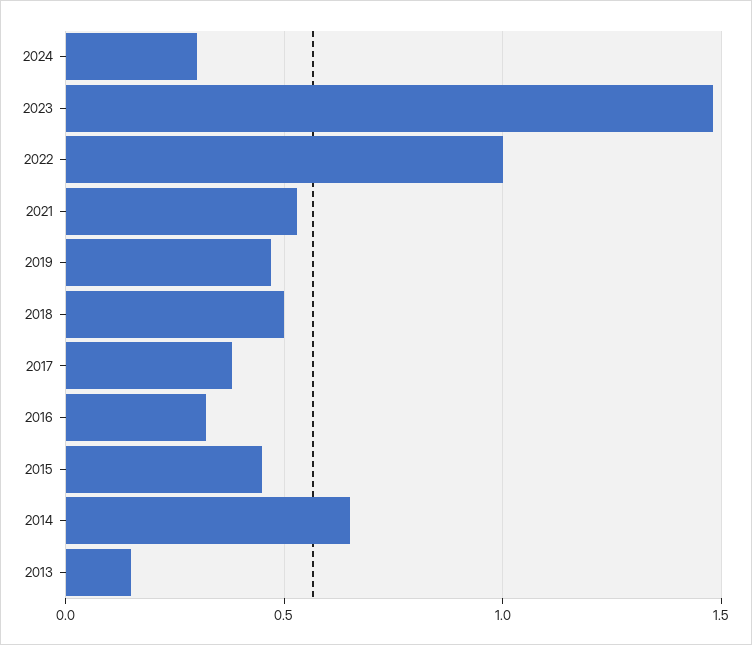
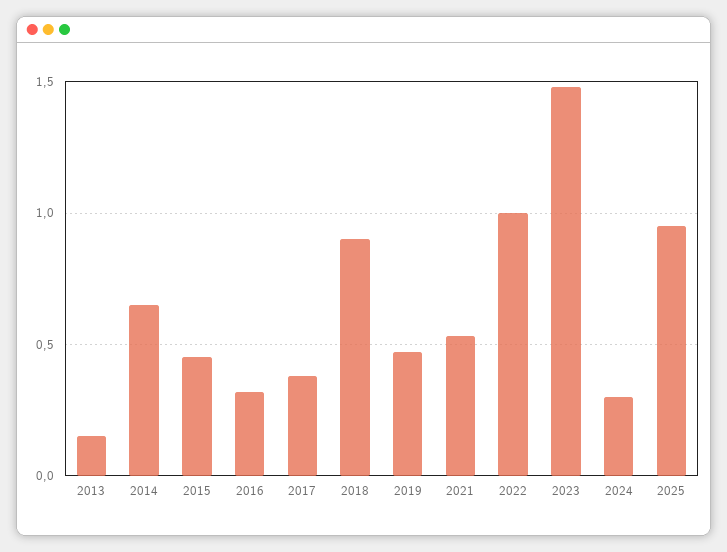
2018: 0.5 -> 0.9
2025: none -> 0.95

